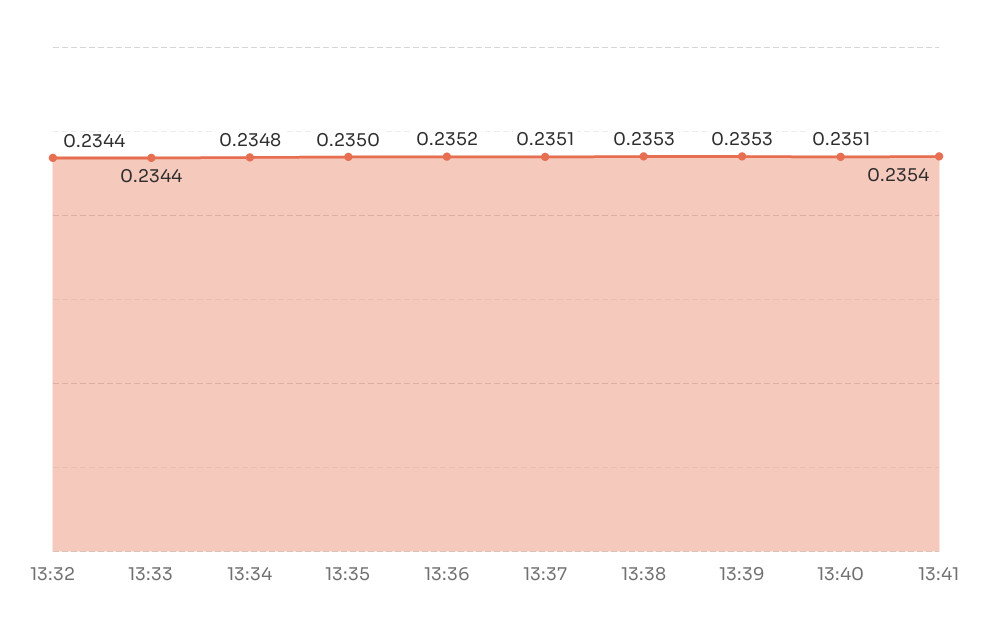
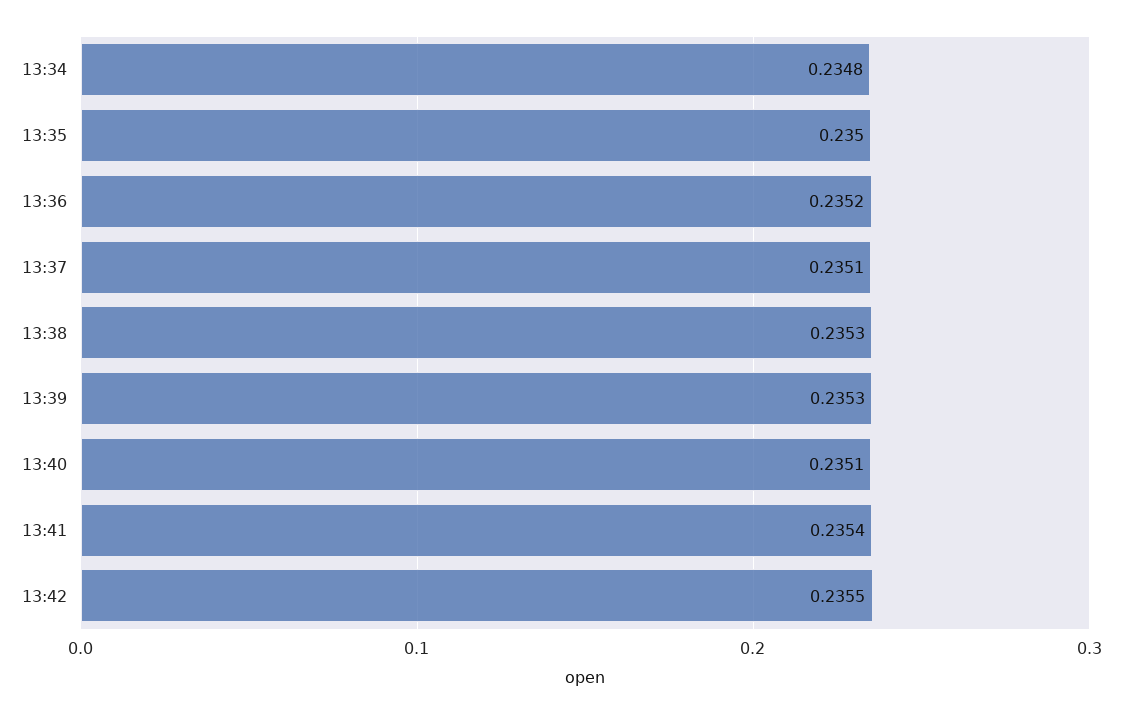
13:32: 0.2344 -> none
13:33: 0.2344 -> none
13:42: none -> 0.2355

